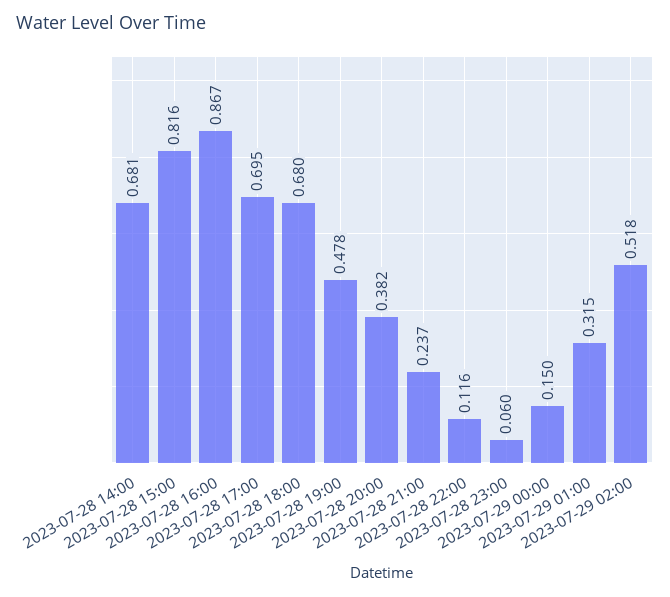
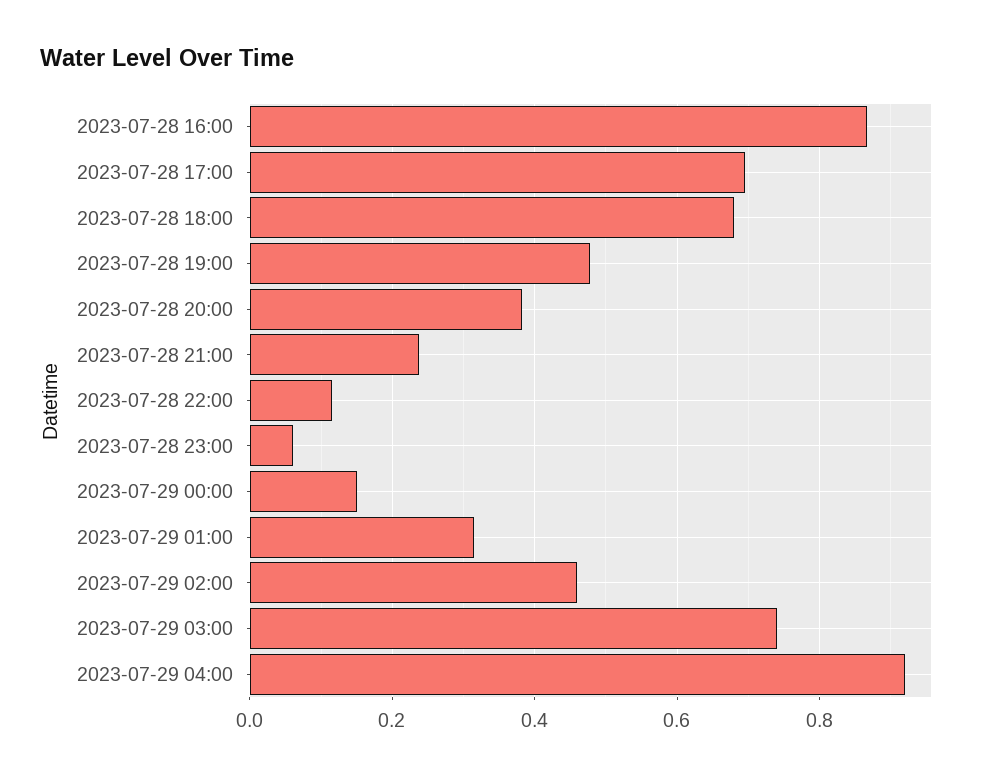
2023-07-28 14:00: 0.681 -> none
2023-07-28 15:00: 0.816 -> none
2023-07-29 02:00: 0.518 -> 0.46
2023-07-29 03:00: none -> 0.74
2023-07-29 04:00: none -> 0.92

